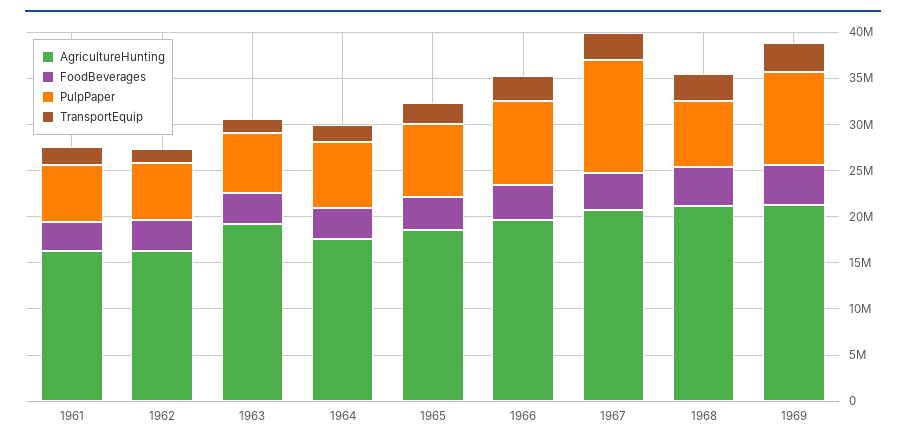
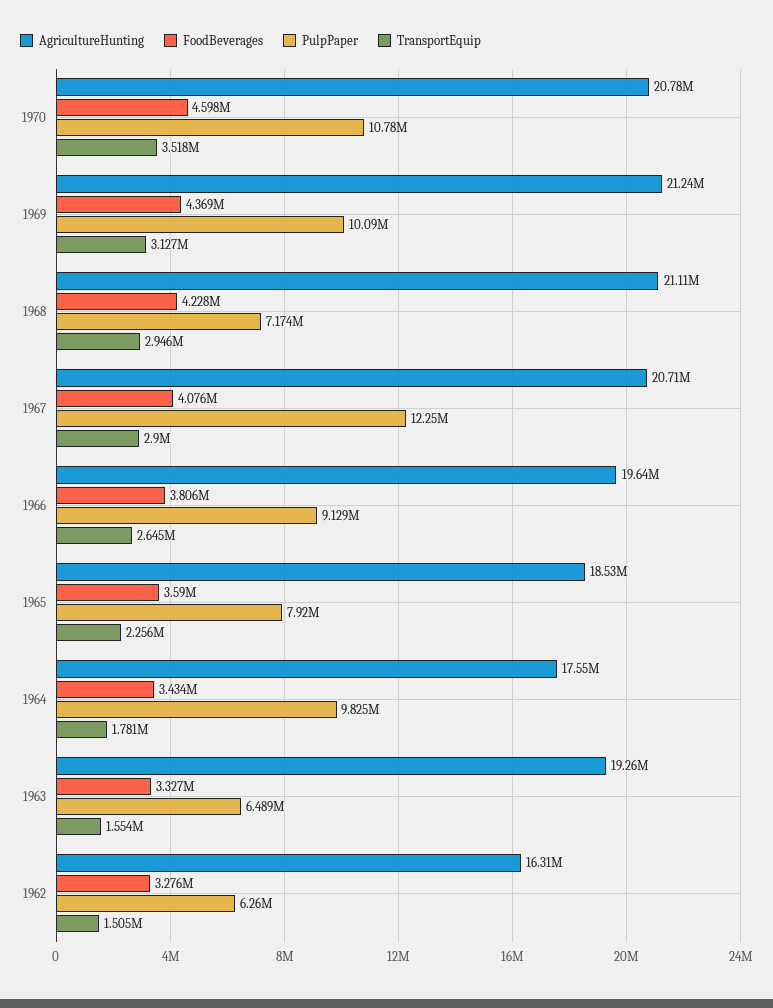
AgricultureHunting, 1961: 16000000 -> none
FoodBeverages, 1961: 3000000 -> none
PulpPaper, 1961: 6000000 -> none
TransportEquip, 1961: 2000000 -> none
PulpPaper, 1964: 7000000 -> 9825000
AgricultureHunting, 1970: none -> 20780000
FoodBeverages, 1970: none -> 4598000
PulpPaper, 1970: none -> 10780000
TransportEquip, 1970: none -> 3518000

